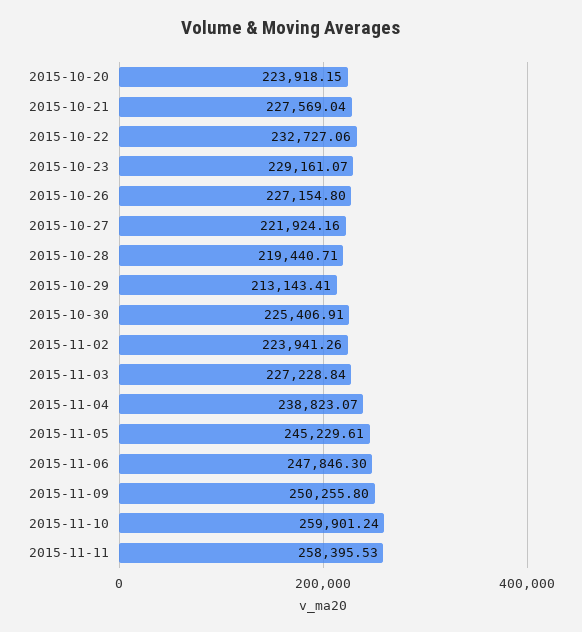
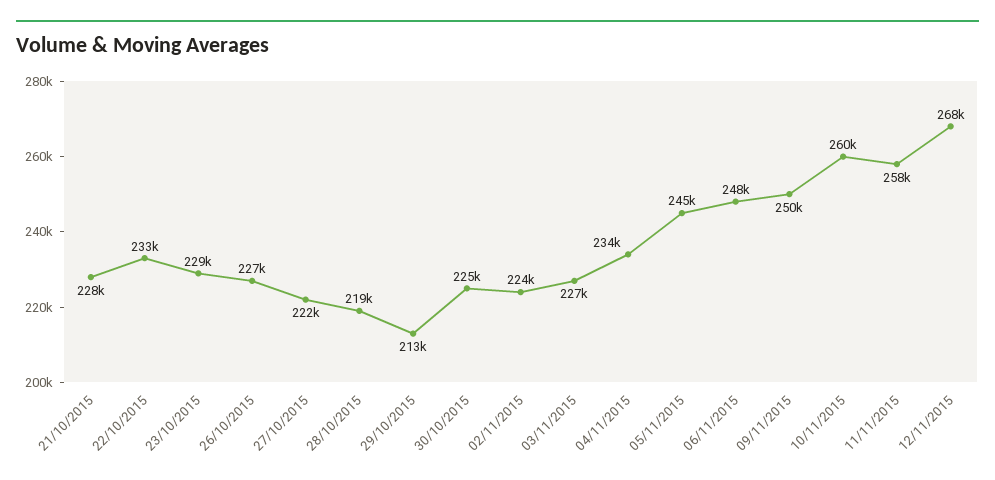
2015-10-20: 223918.15 -> none
2015-11-04: 238823.07 -> 234000
12/11/2015: none -> 268000

